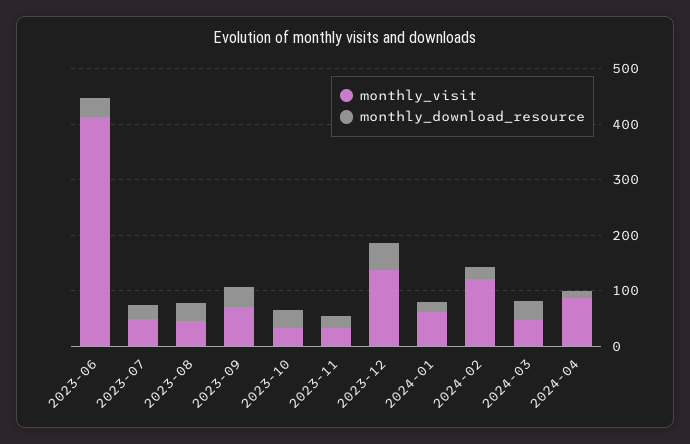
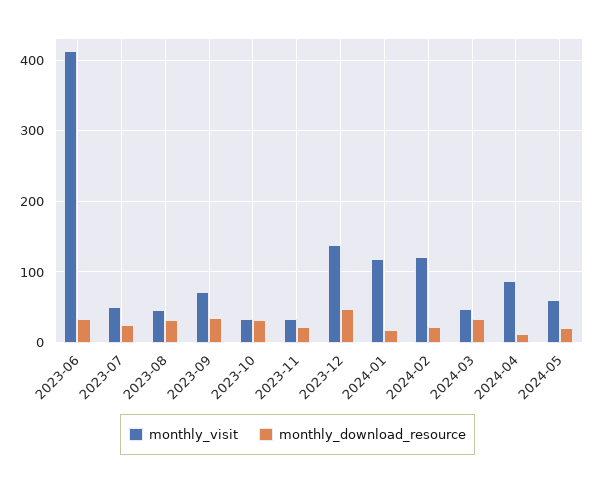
monthly_visit, 2024-01: 60 -> 120
monthly_visit, 2024-05: none -> 60
monthly_download_resource, 2024-05: none -> 20

